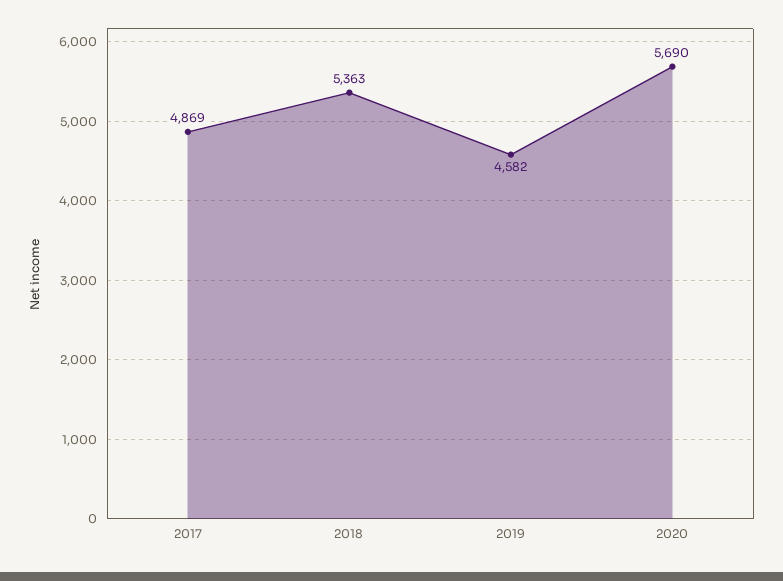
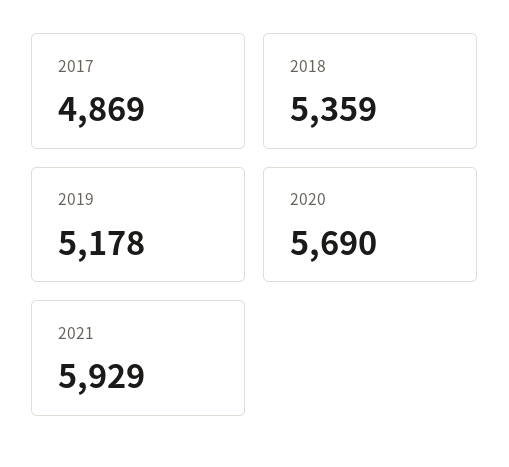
2018: 5363 -> 5359
2019: 4582 -> 5178
2021: none -> 5929

